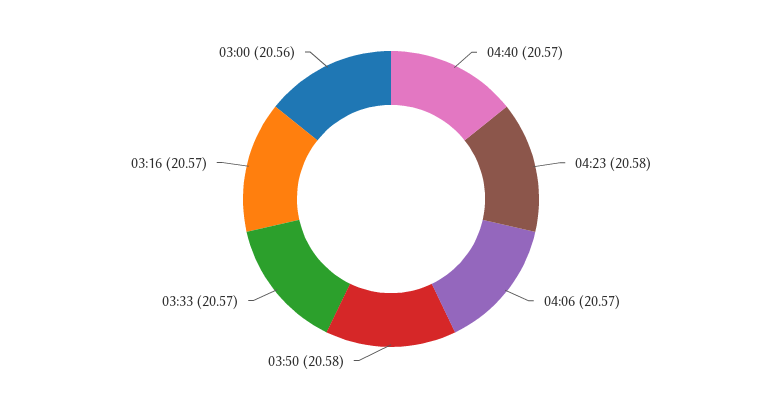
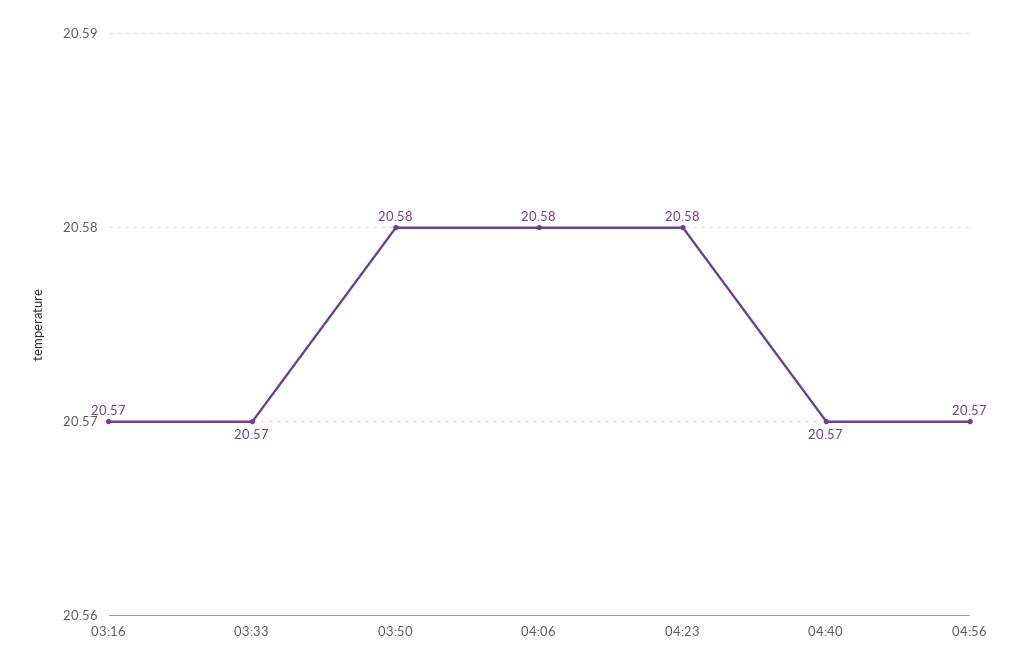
04:06: 20.57 -> 20.58
03:00: 20.56 -> none
04:56: none -> 20.57

